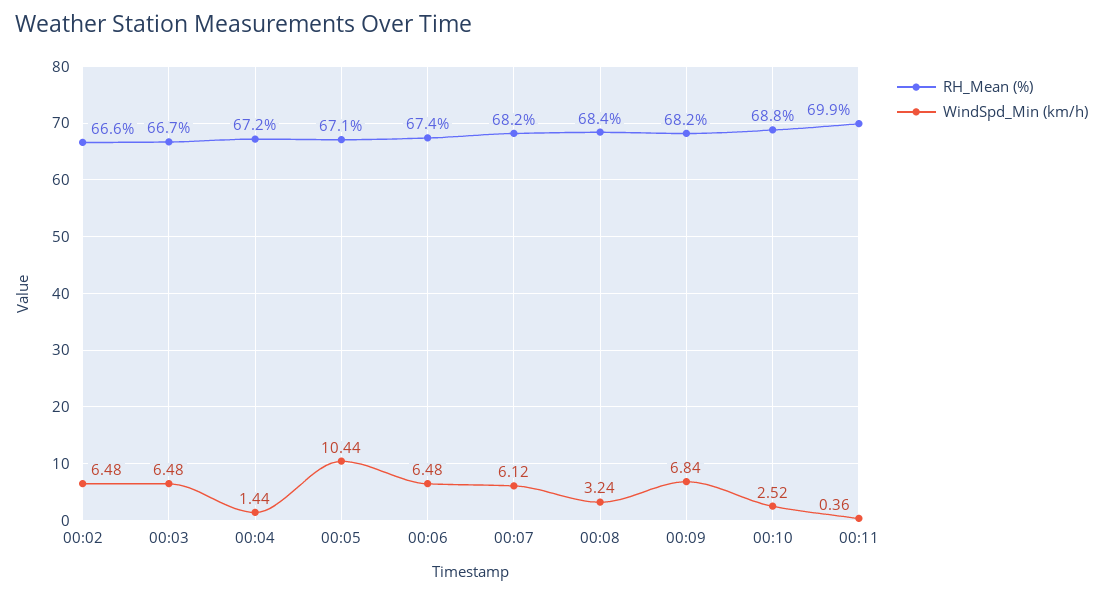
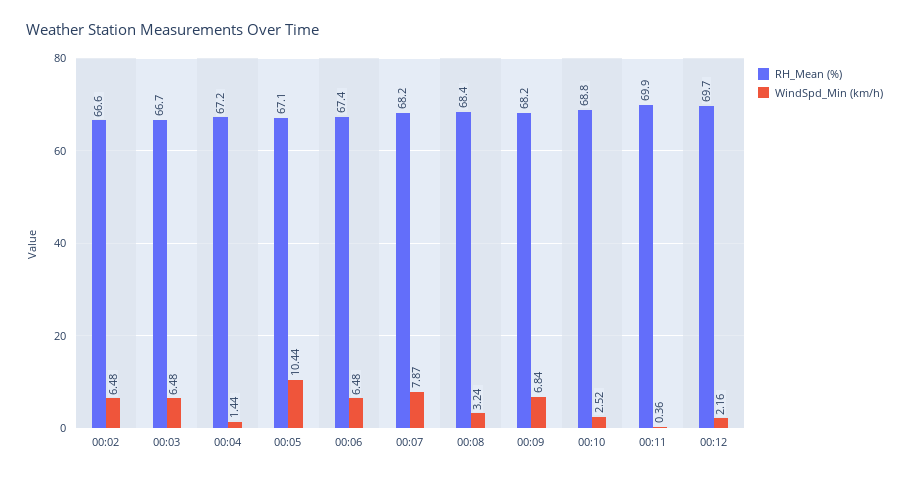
WindSpd_Min (km/h), 00:07: 6.12 -> 7.87
RH_Mean (%), 00:12: none -> 69.7
WindSpd_Min (km/h), 00:12: none -> 2.16

